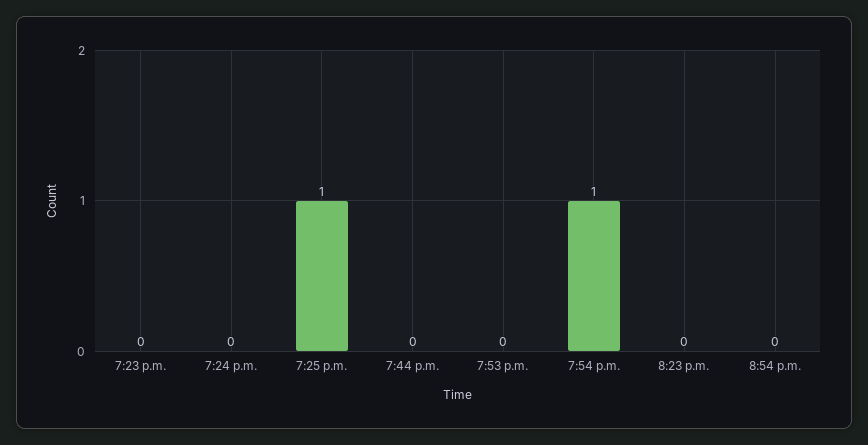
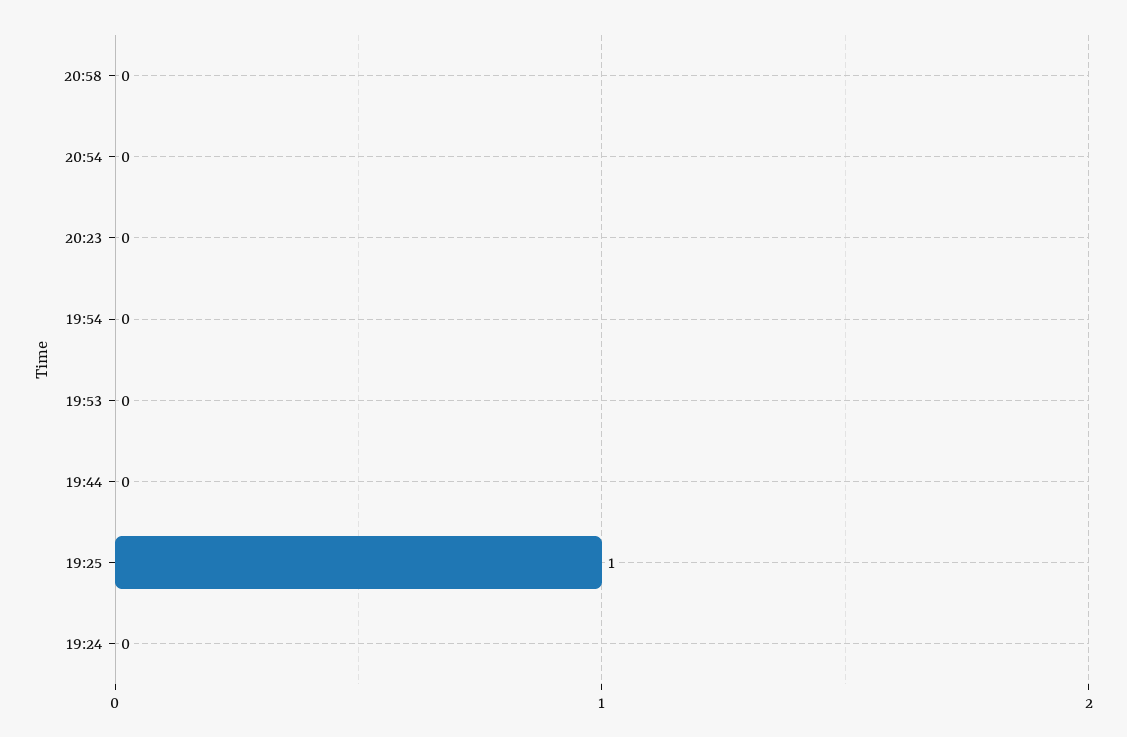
7:23 p.m.: 0 -> none
7:54 p.m.: 1 -> 0
20:58: none -> 0

